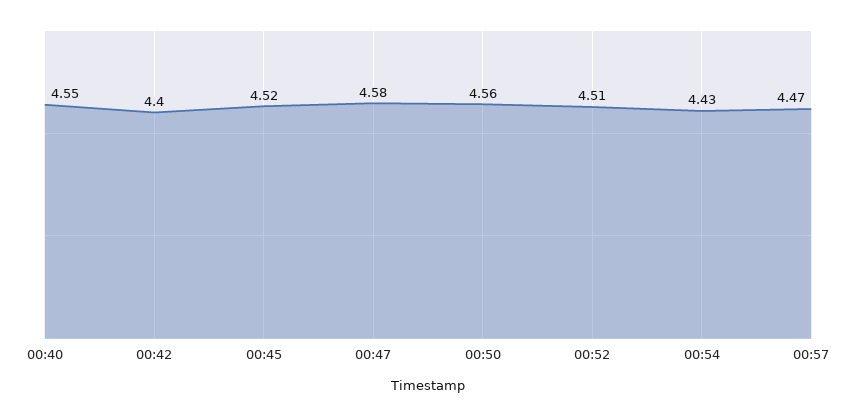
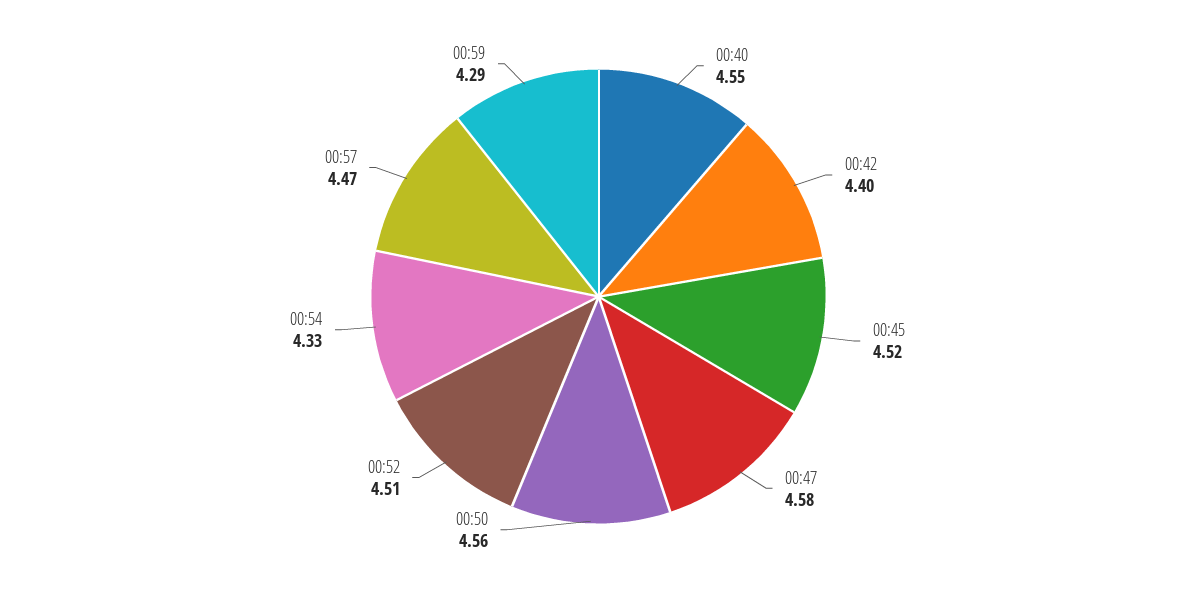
00:54: 4.43 -> 4.33
00:59: none -> 4.29

